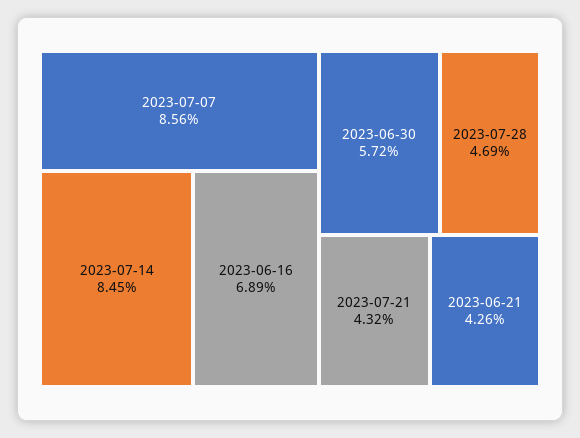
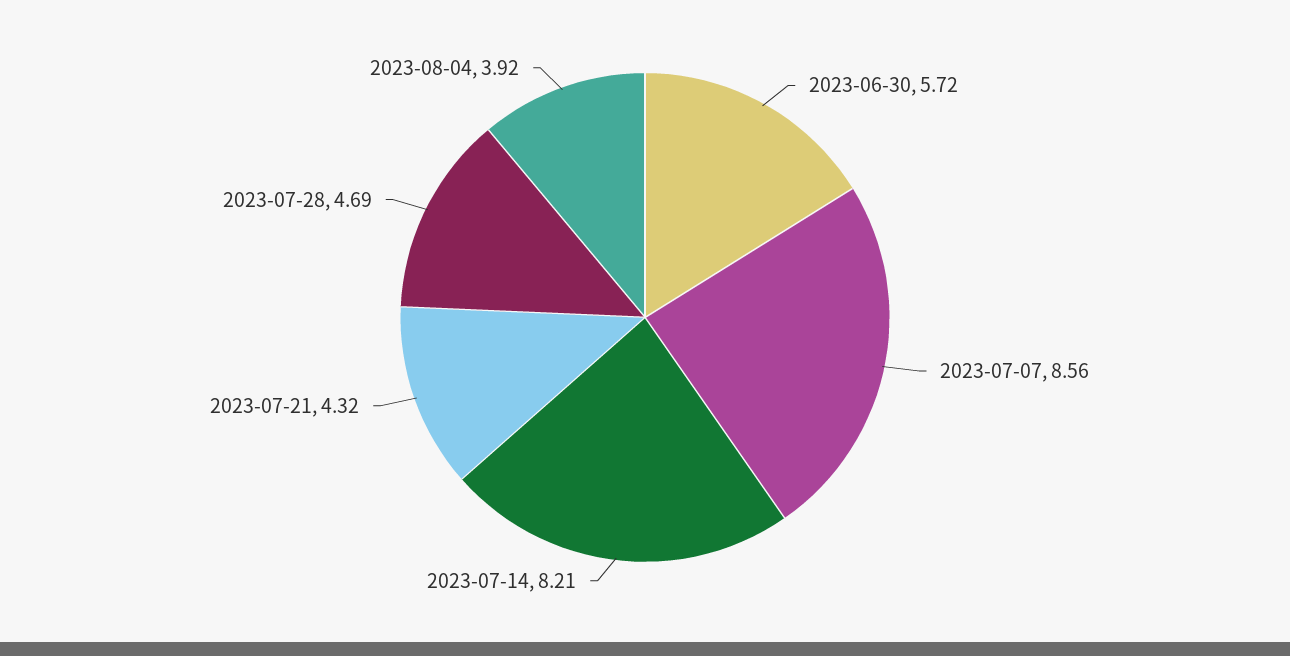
2023-07-14: 8.45 -> 8.21
2023-06-16: 6.89 -> none
2023-06-21: 4.26 -> none
2023-08-04: none -> 3.92

